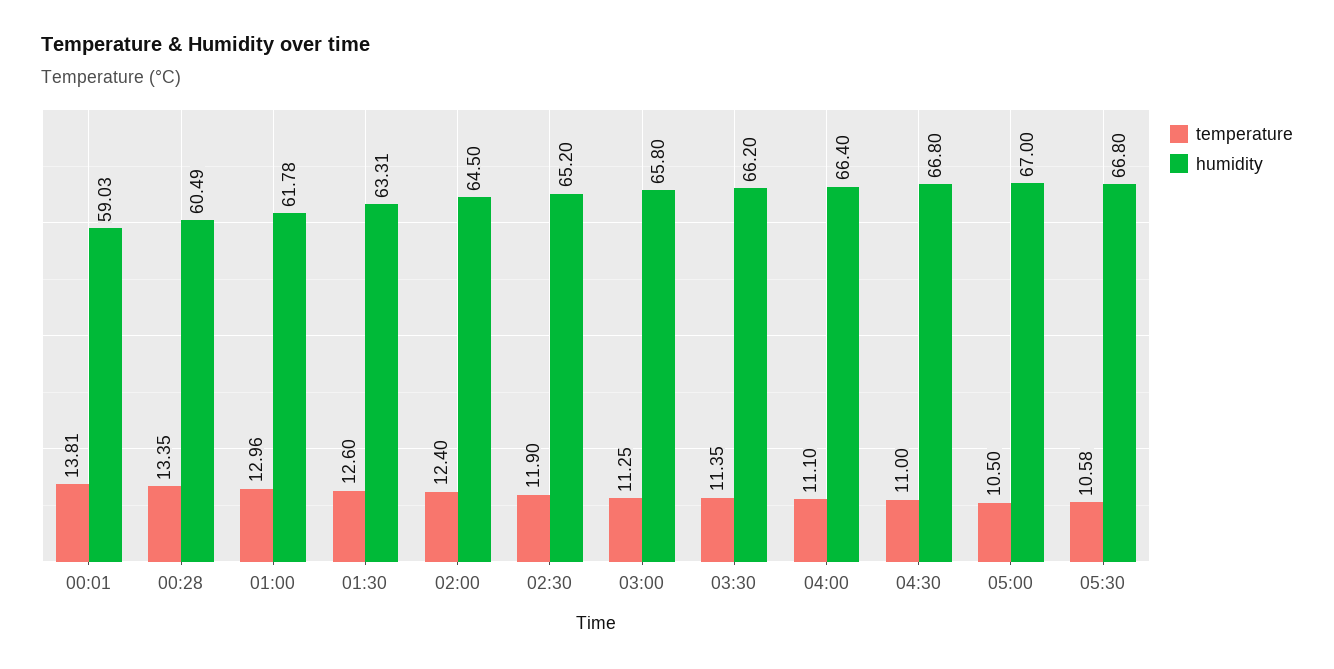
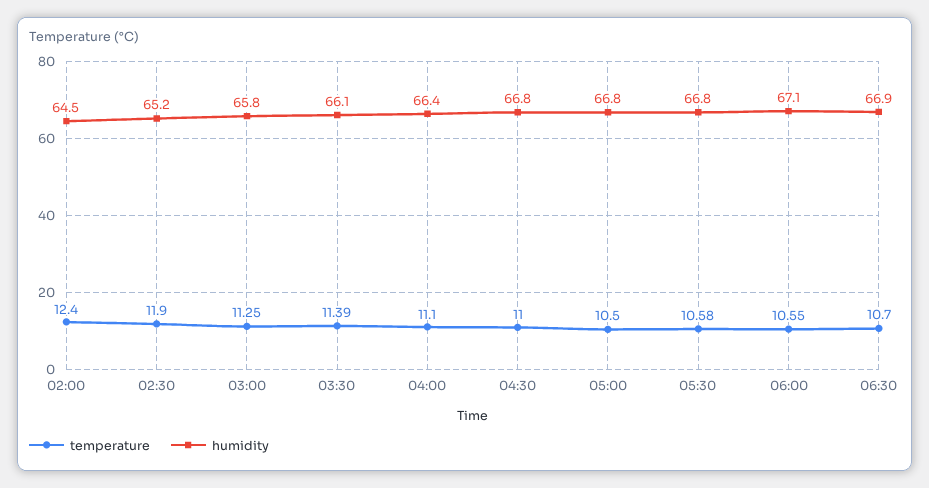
temperature, 00:01: 13.81 -> none
humidity, 00:01: 59.03 -> none
temperature, 00:28: 13.35 -> none
humidity, 00:28: 60.49 -> none
temperature, 01:00: 12.96 -> none
humidity, 01:00: 61.78 -> none
temperature, 01:30: 12.6 -> none
humidity, 01:30: 63.31 -> none
temperature, 03:30: 11.35 -> 11.39
humidity, 03:30: 66.2 -> 66.1
humidity, 05:00: 67 -> 66.8
temperature, 06:00: none -> 10.55
humidity, 06:00: none -> 67.1
temperature, 06:30: none -> 10.7
humidity, 06:30: none -> 66.9

